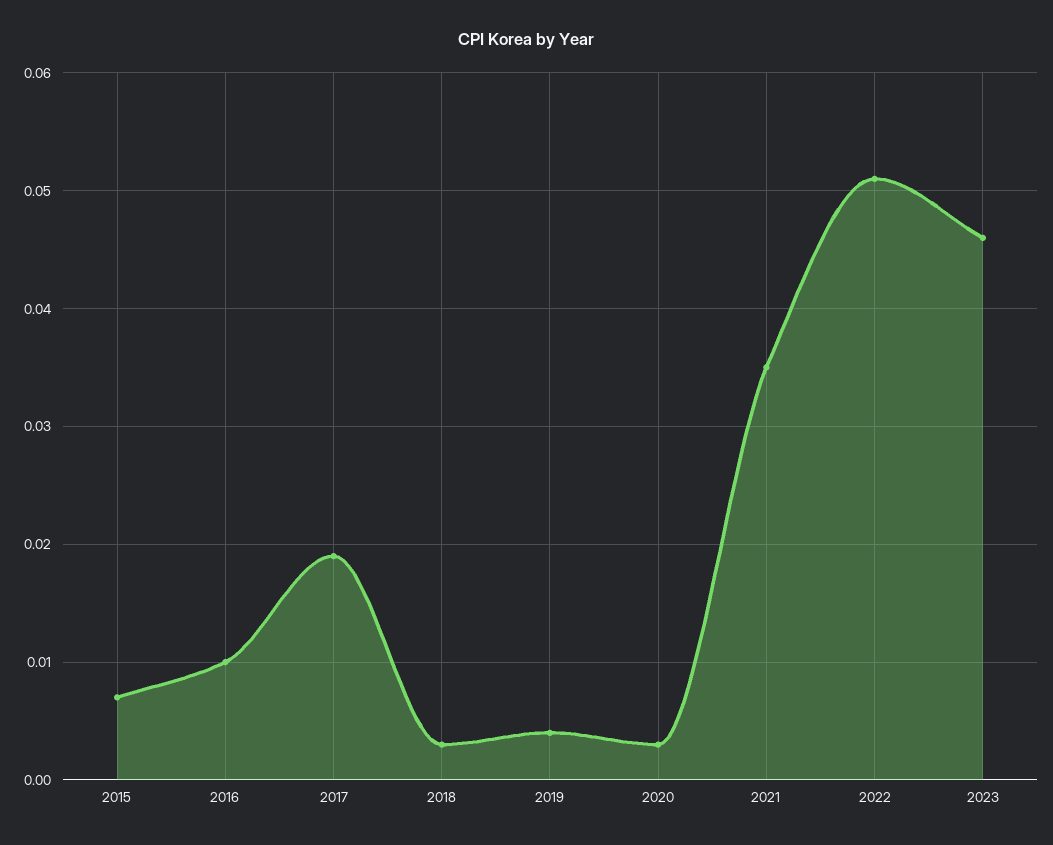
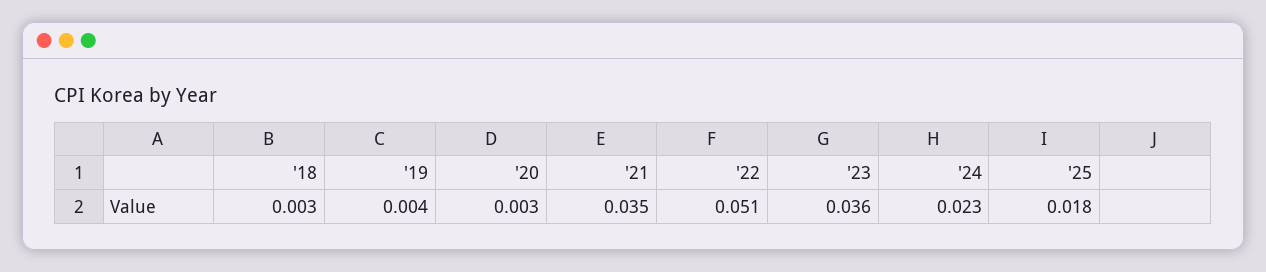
2015: 0.007 -> none
2016: 0.01 -> none
2017: 0.019 -> none
2023: 0.046 -> 0.036
'24: none -> 0.023
'25: none -> 0.018

